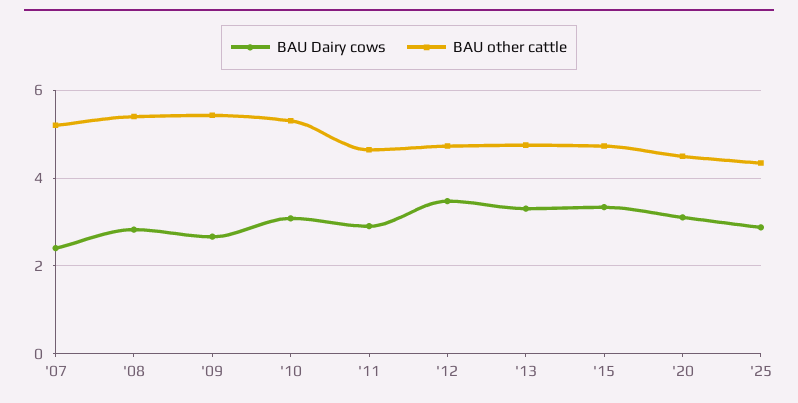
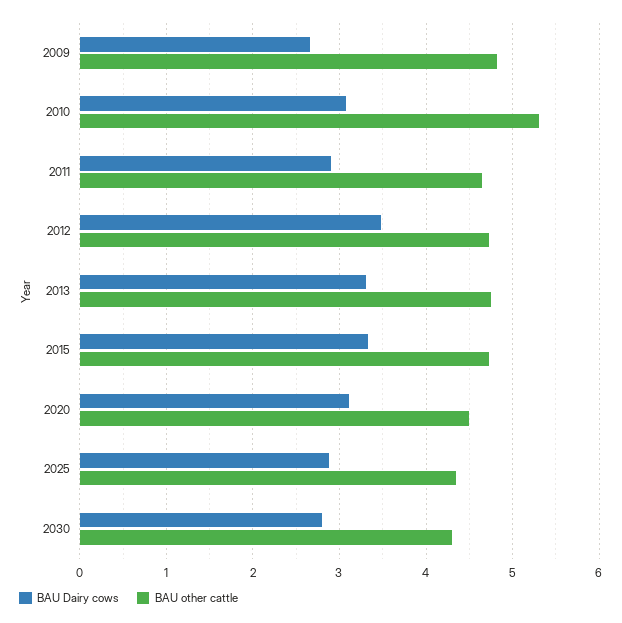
BAU Dairy cows, '07: 2.4 -> none
BAU other cattle, '07: 5.2 -> none
BAU Dairy cows, '08: 2.8 -> none
BAU other cattle, '08: 5.4 -> none
BAU other cattle, '09: 5.4 -> 4.8
BAU Dairy cows, 2030: none -> 2.8
BAU other cattle, 2030: none -> 4.3

